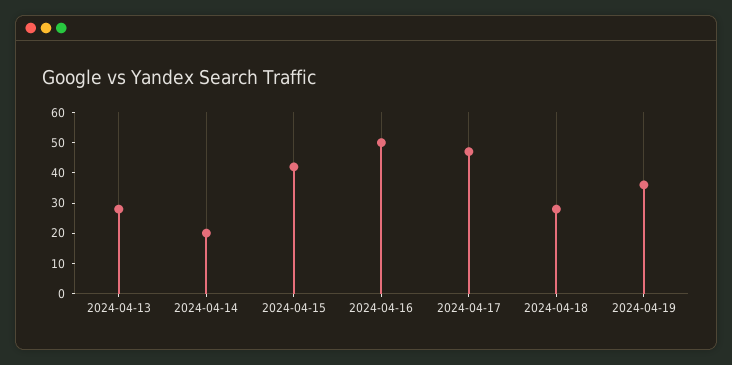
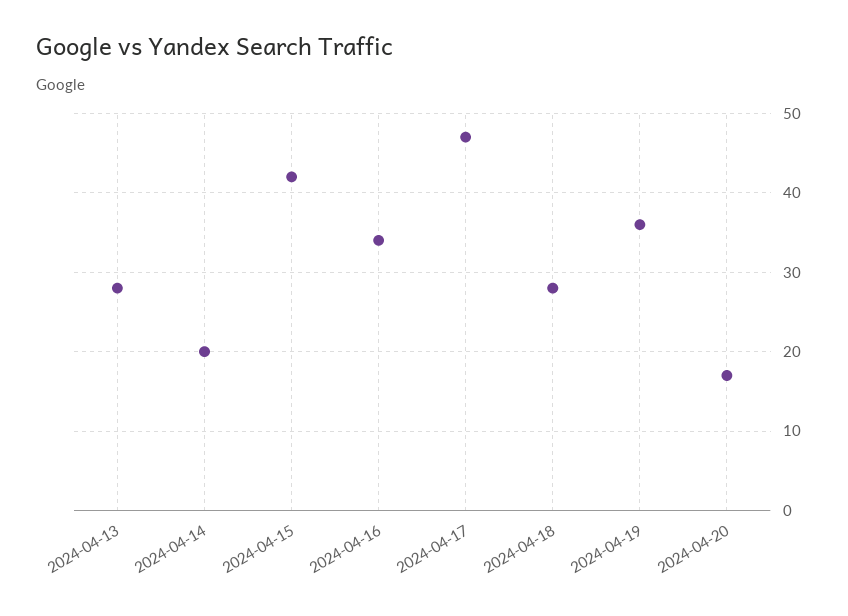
2024-04-16: 50 -> 34
2024-04-20: none -> 17

